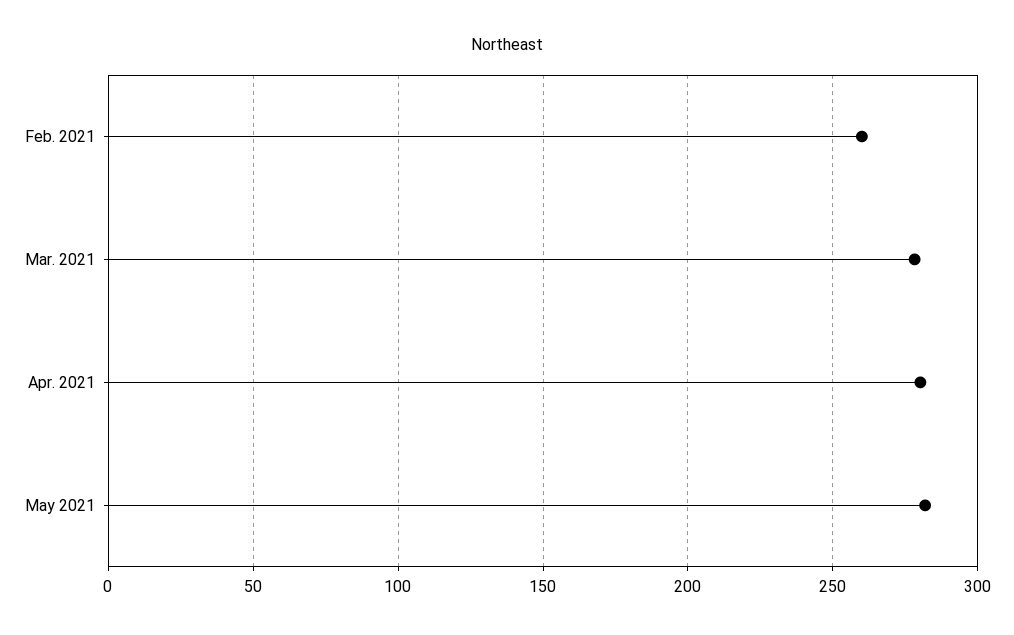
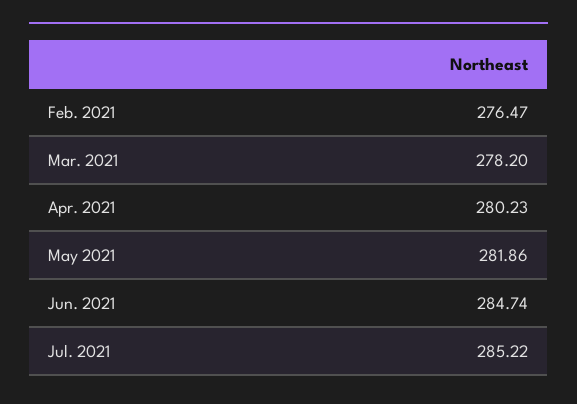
Feb. 2021: 260 -> 276.47
Jun. 2021: none -> 284.74
Jul. 2021: none -> 285.22

